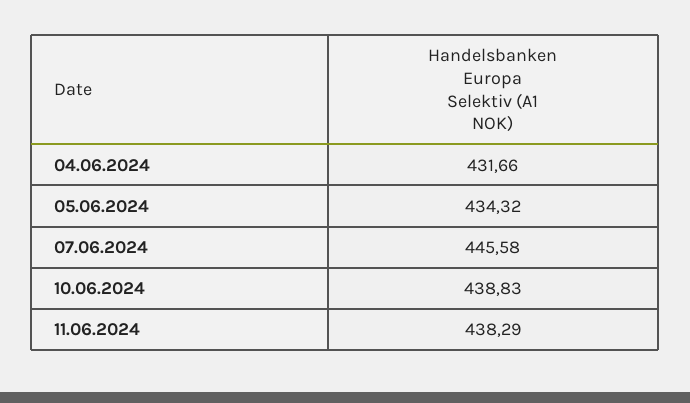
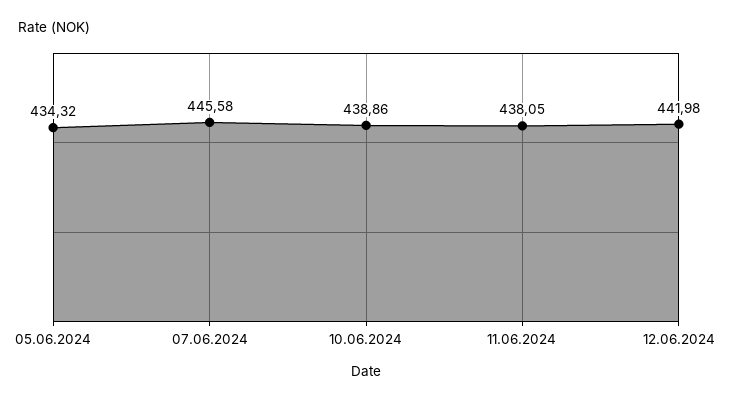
04.06.2024: 431.66 -> none
10.06.2024: 438.83 -> 438.86
11.06.2024: 438.29 -> 438.05
12.06.2024: none -> 441.98

